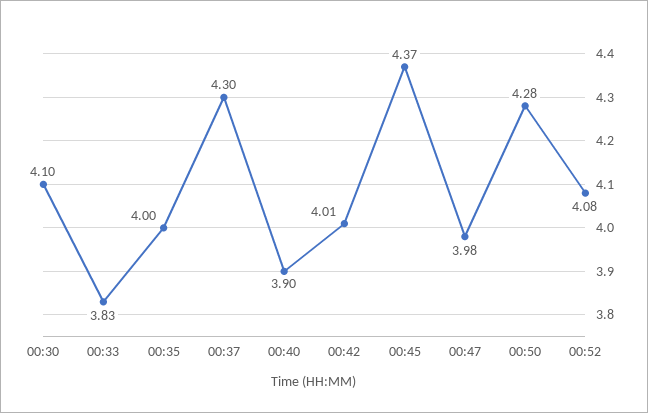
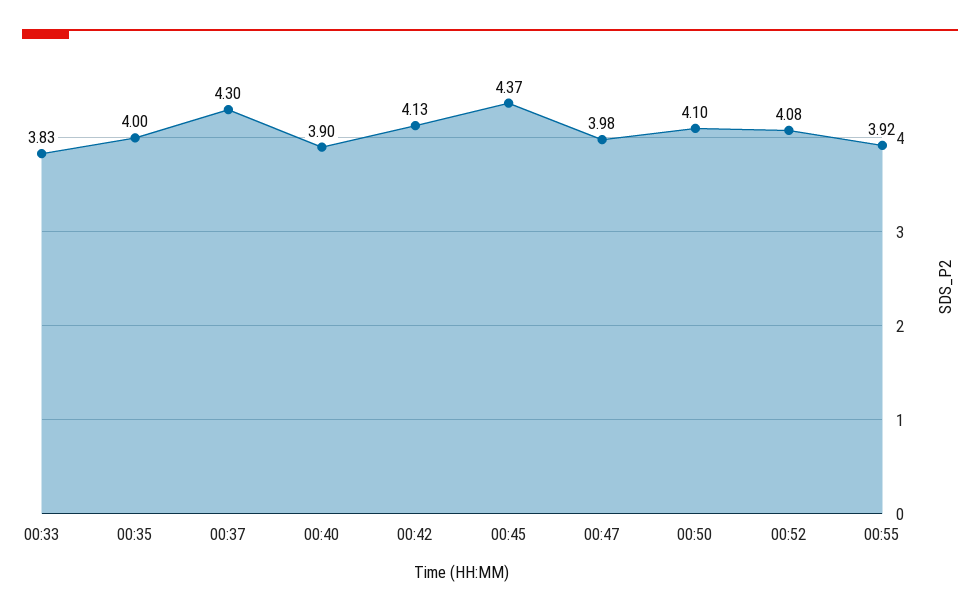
00:30: 4.1 -> none
00:42: 4.01 -> 4.13
00:50: 4.28 -> 4.1
00:55: none -> 3.92

